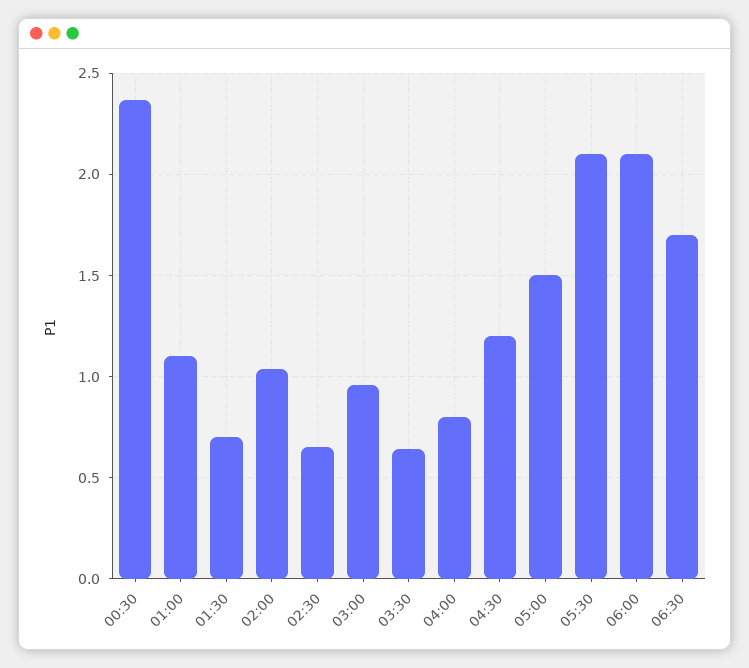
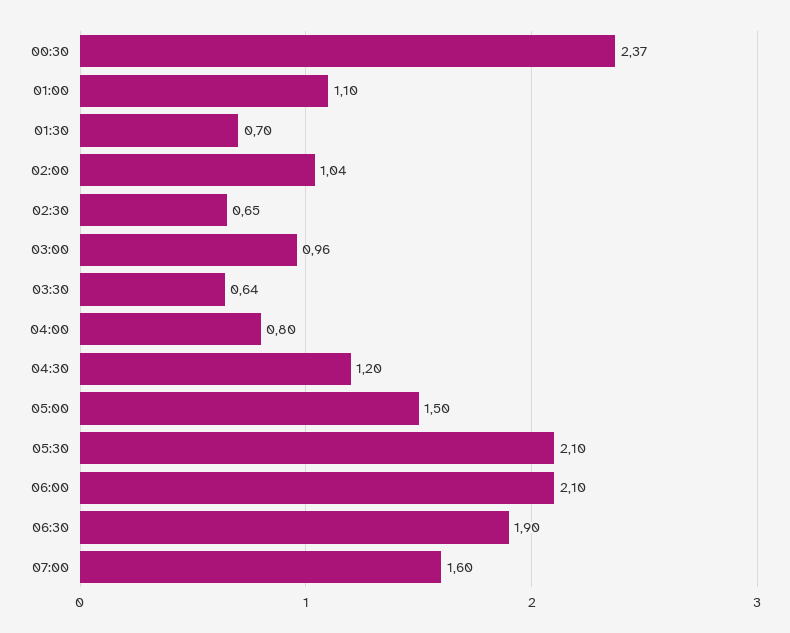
06:30: 1.7 -> 1.9
07:00: none -> 1.6

